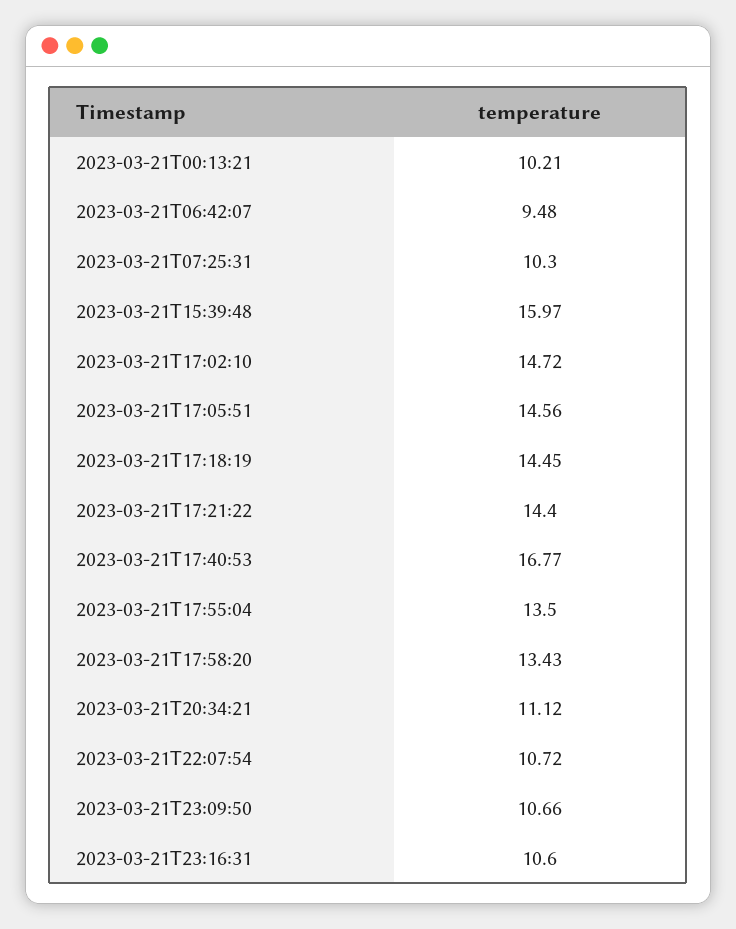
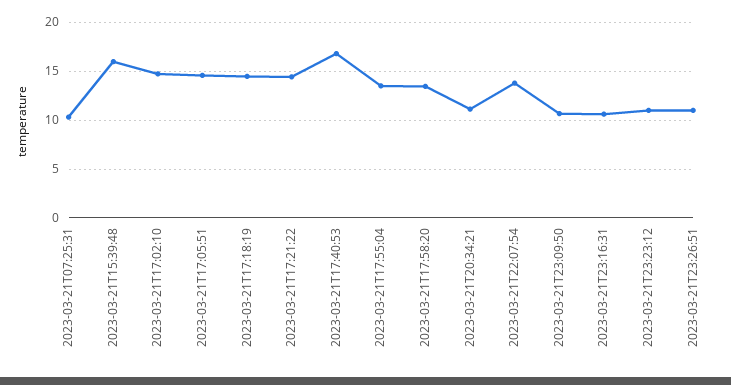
2023-03-21T00:13:21: 10.21 -> none
2023-03-21T06:42:07: 9.48 -> none
2023-03-21T22:07:54: 10.72 -> 14
2023-03-21T23:23:12: none -> 11
2023-03-21T23:26:51: none -> 11

